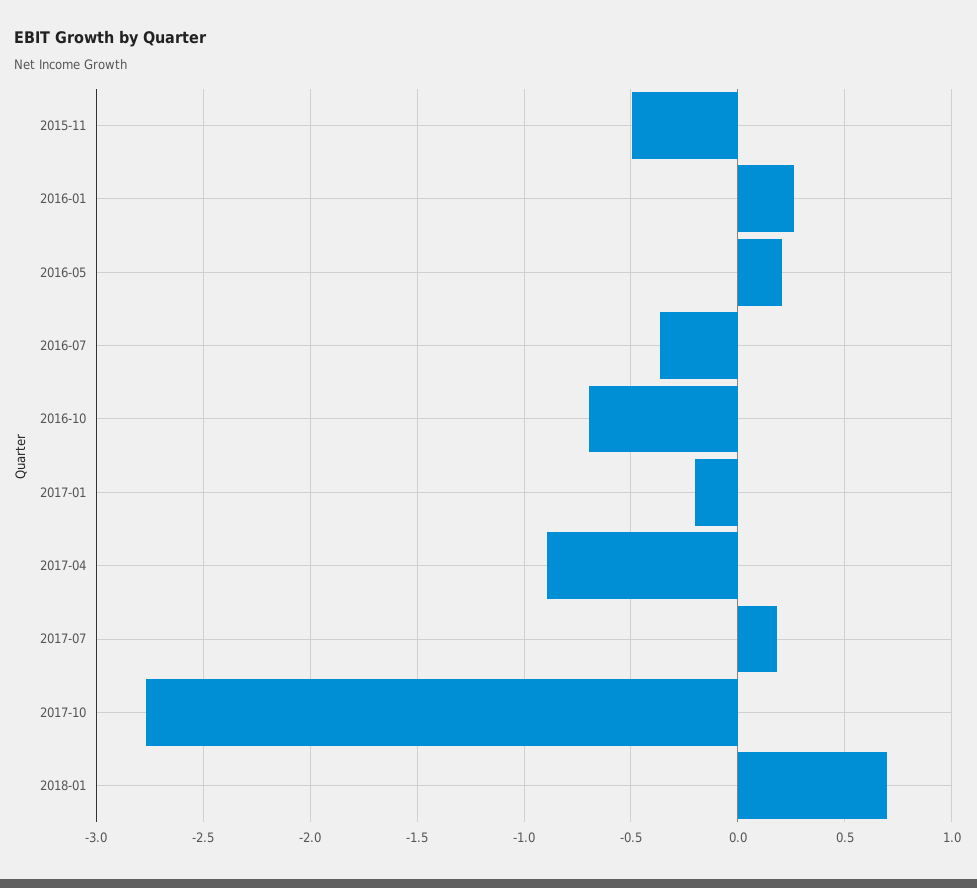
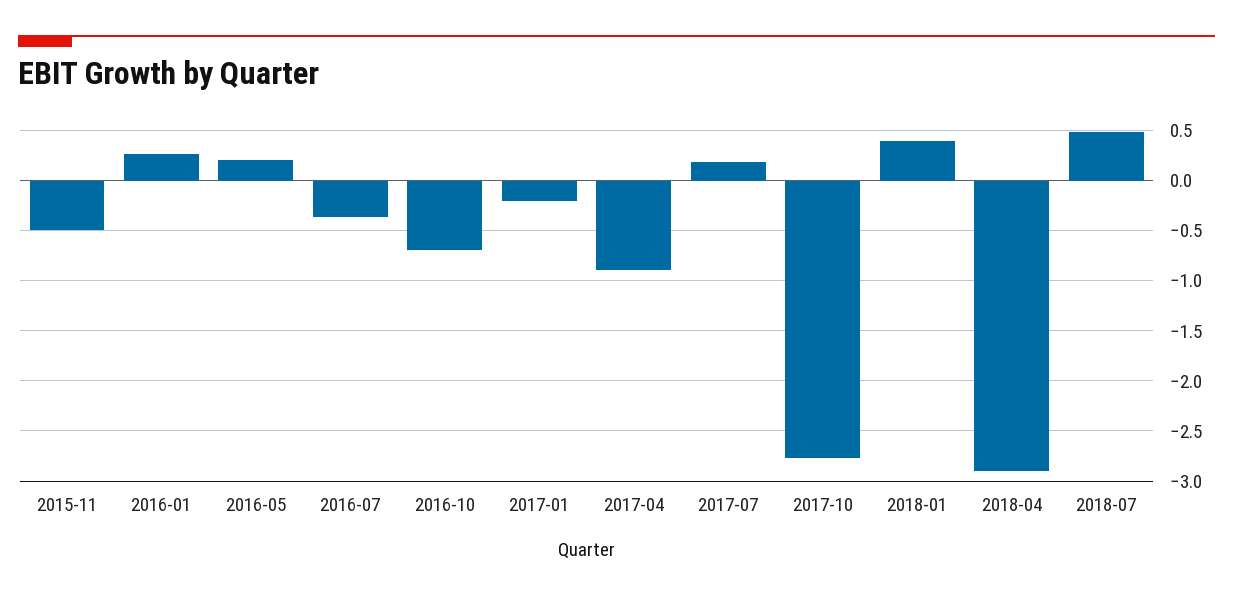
2018-01: 0.7 -> 0.4
2018-04: none -> -2.9
2018-07: none -> 0.5

